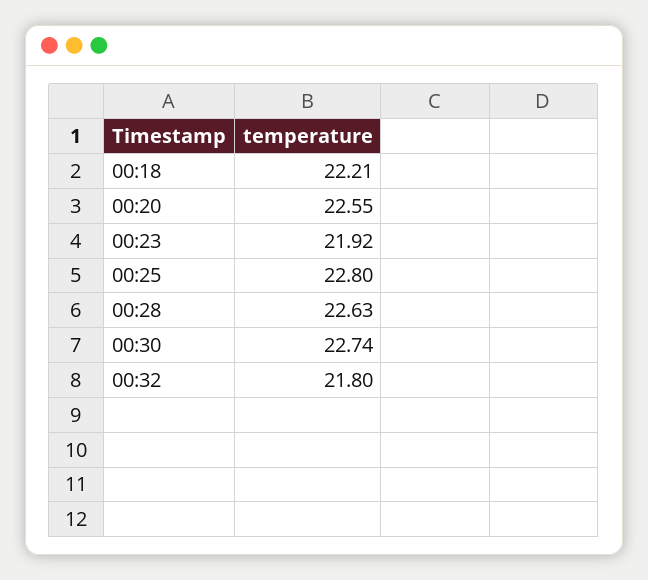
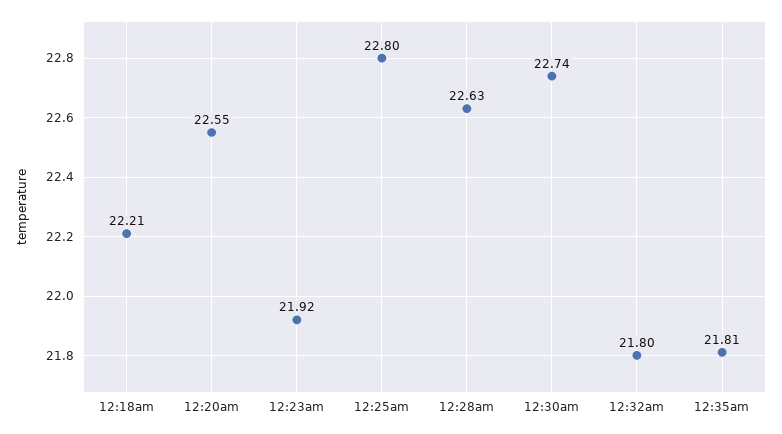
12:35am: none -> 21.81

